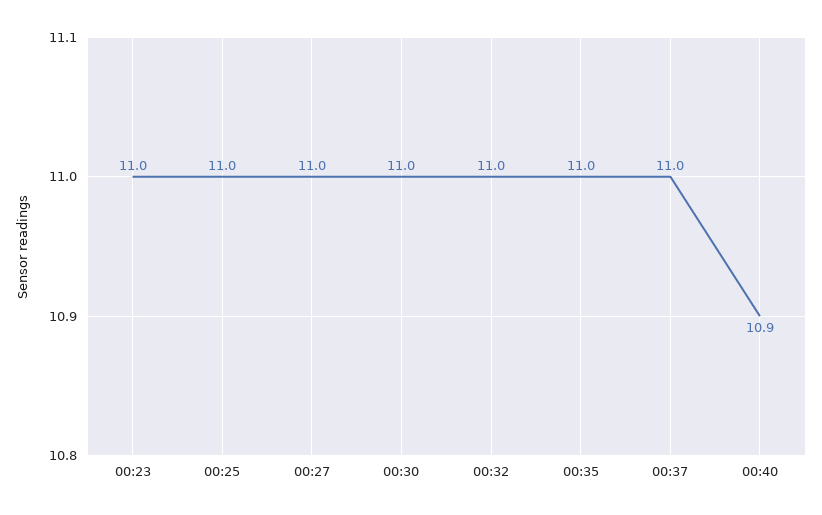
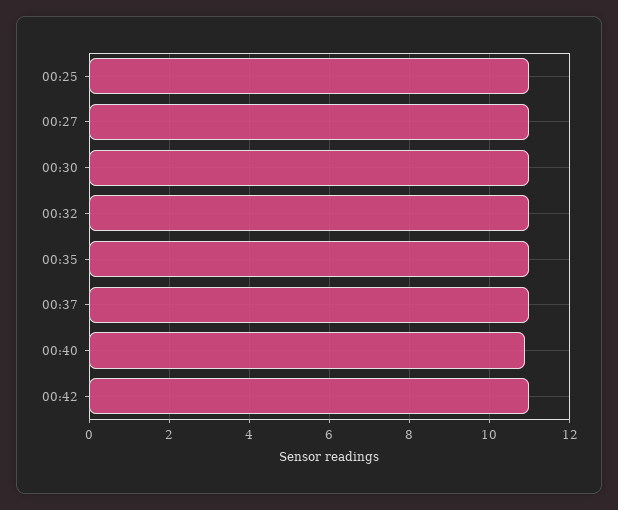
00:23: 11 -> none
00:42: none -> 11

